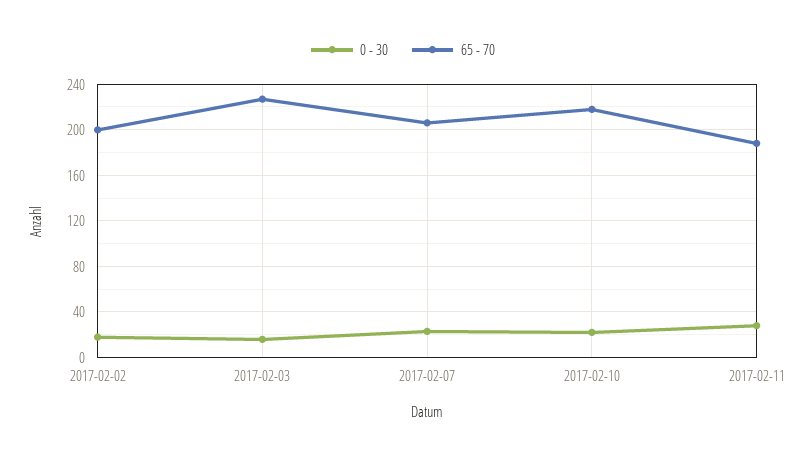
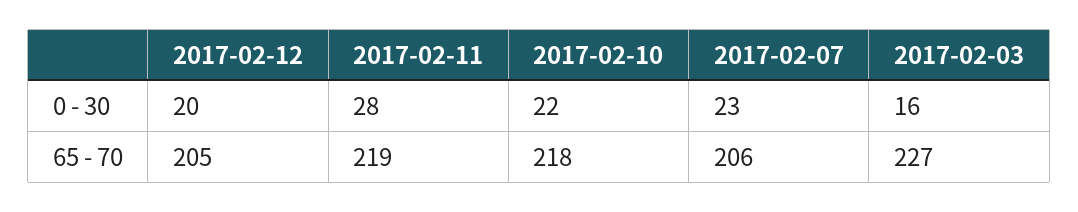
0 - 30, 2017-02-02: 20 -> none
65 - 70, 2017-02-02: 200 -> none
65 - 70, 2017-02-11: 190 -> 219
0 - 30, 2017-02-12: none -> 20
65 - 70, 2017-02-12: none -> 205

